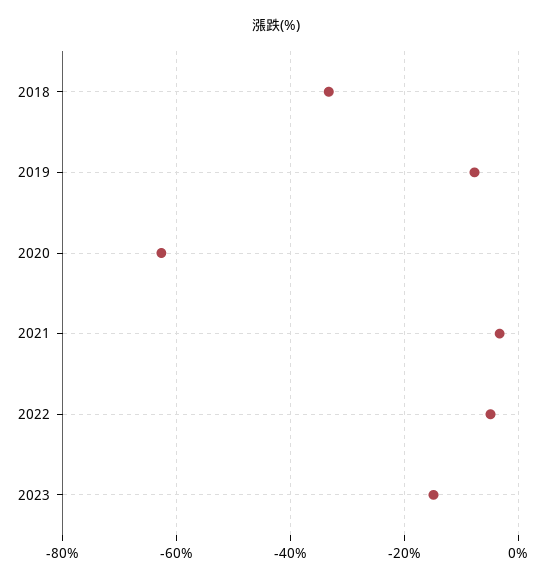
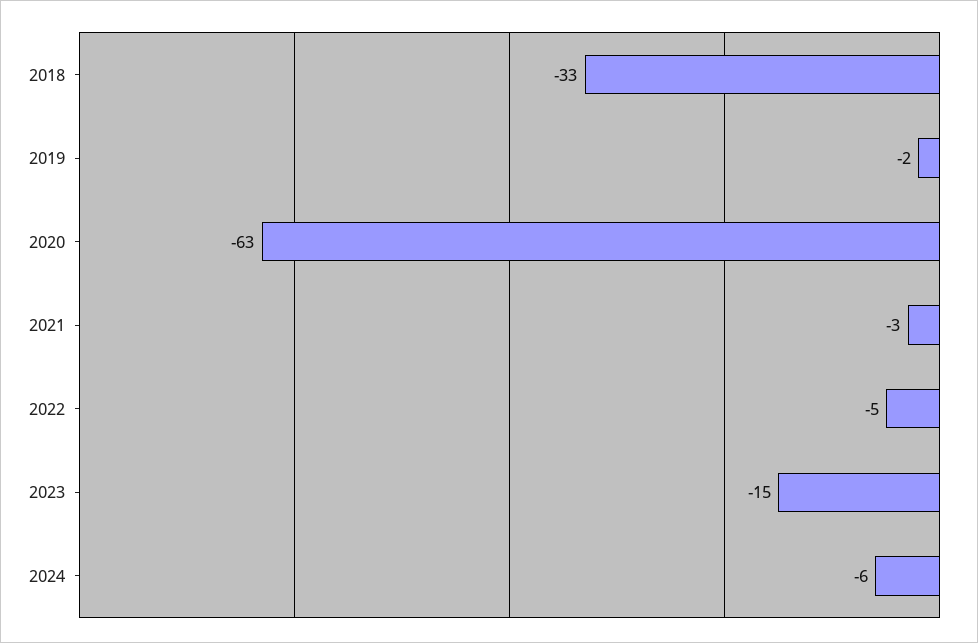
2019: -8 -> -2
2024: none -> -6

